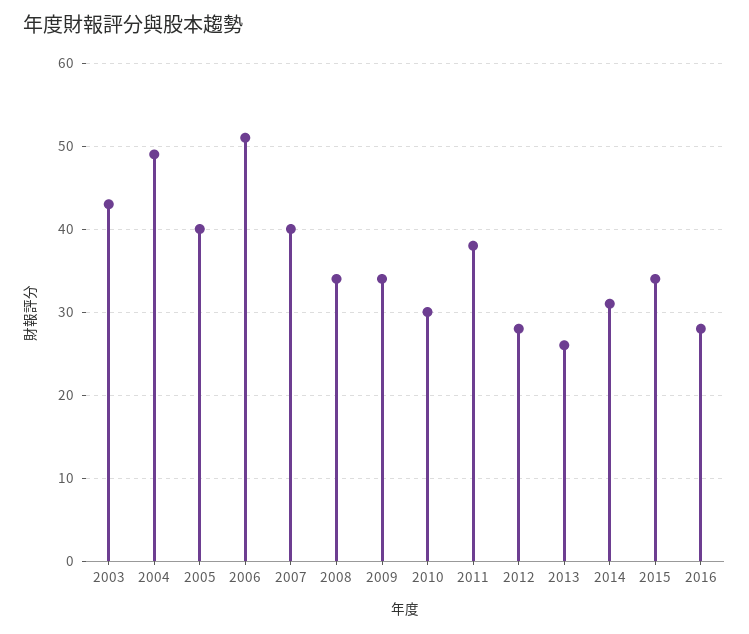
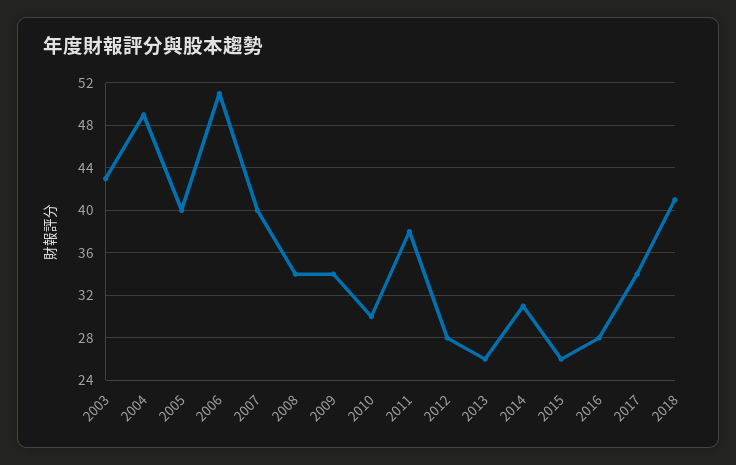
2015: 34 -> 26
2017: none -> 34
2018: none -> 41

